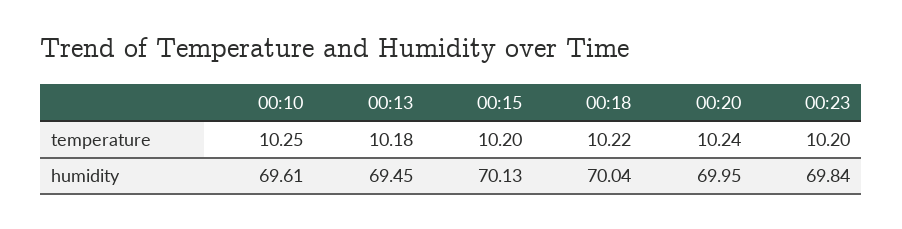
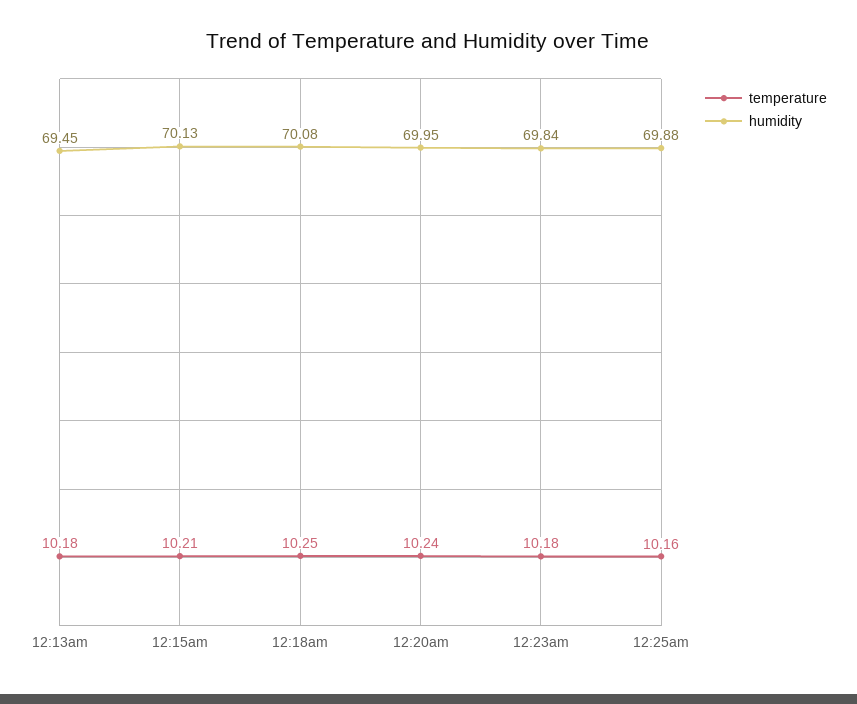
temperature, 00:10: 10.25 -> none
temperature, 00:15: 10.2 -> 10.21
temperature, 00:18: 10.22 -> 10.25
temperature, 00:23: 10.2 -> 10.18
humidity, 00:10: 69.61 -> none
humidity, 00:18: 70.04 -> 70.08
temperature, 12:25am: none -> 10.16
humidity, 12:25am: none -> 69.88

